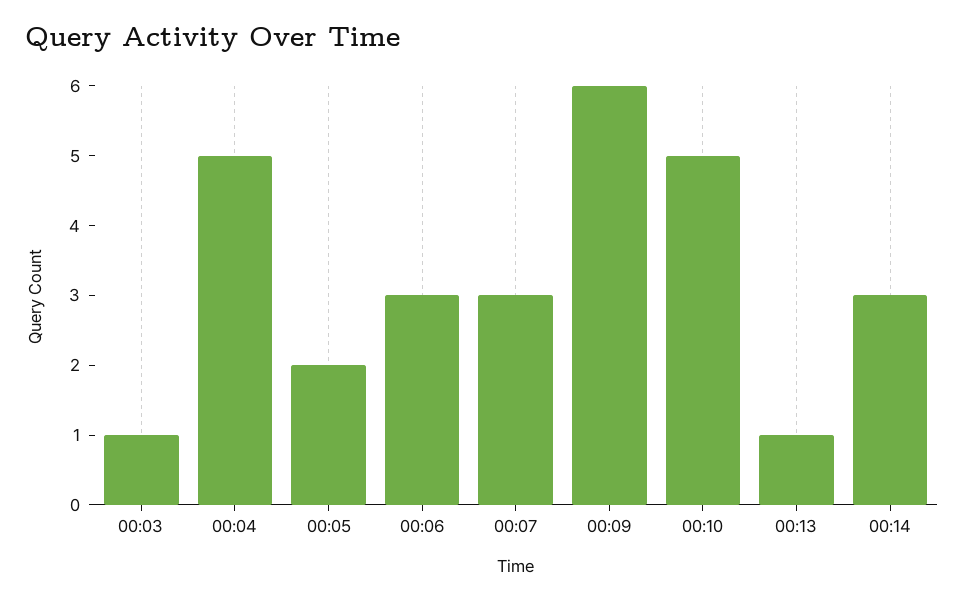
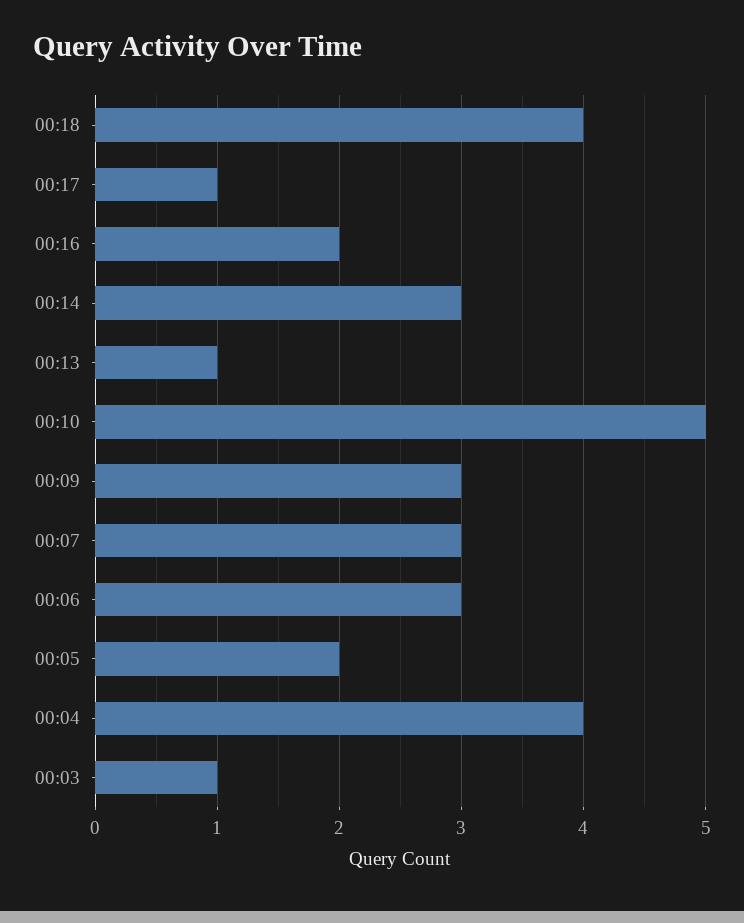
00:04: 5 -> 4
00:09: 6 -> 3
00:18: none -> 4
00:17: none -> 1
00:16: none -> 2

